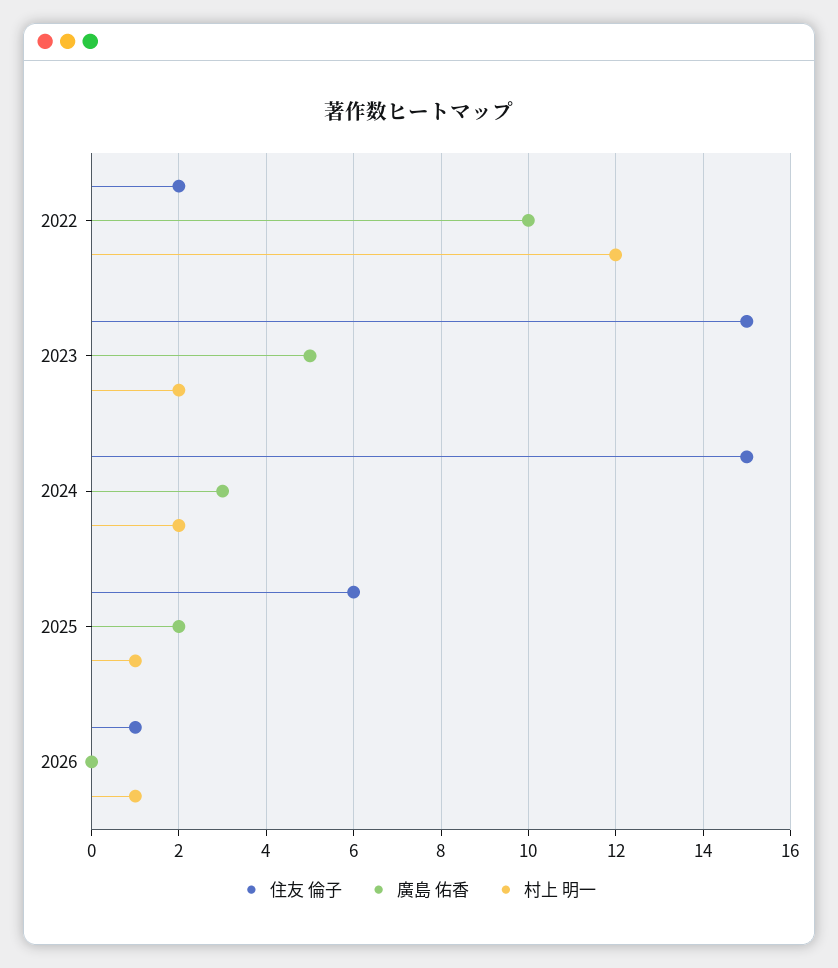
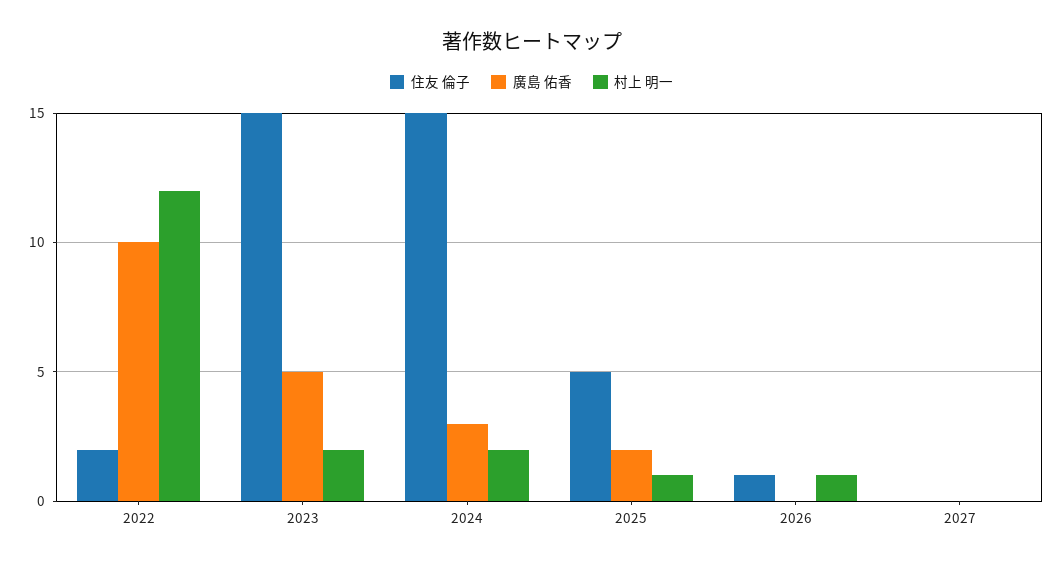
住友 倫子, 2025: 6 -> 5
住友 倫子, 2027: none -> 0
廣島 佑香, 2027: none -> 0
村上 明一, 2027: none -> 0

